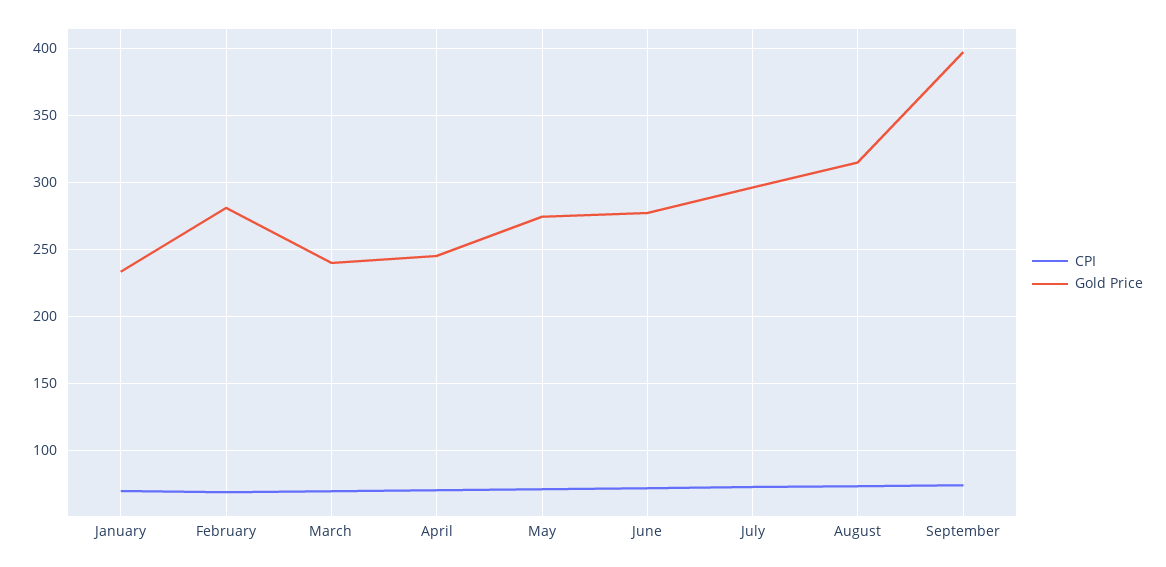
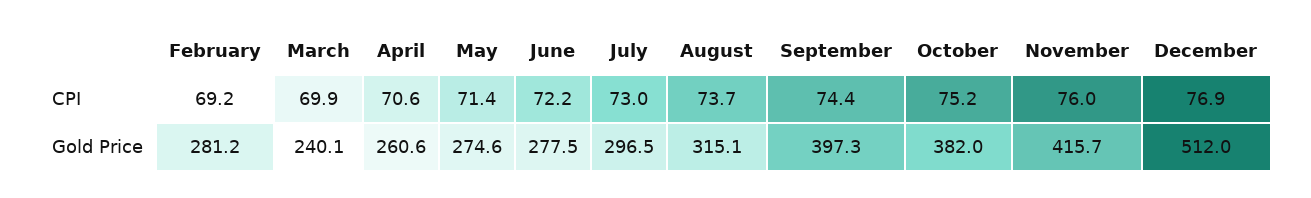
CPI, January: 70 -> none
Gold Price, January: 235 -> none
Gold Price, April: 245 -> 260.6
CPI, October: none -> 75.2
CPI, November: none -> 76
CPI, December: none -> 76.9
Gold Price, October: none -> 382
Gold Price, November: none -> 415.7
Gold Price, December: none -> 512

